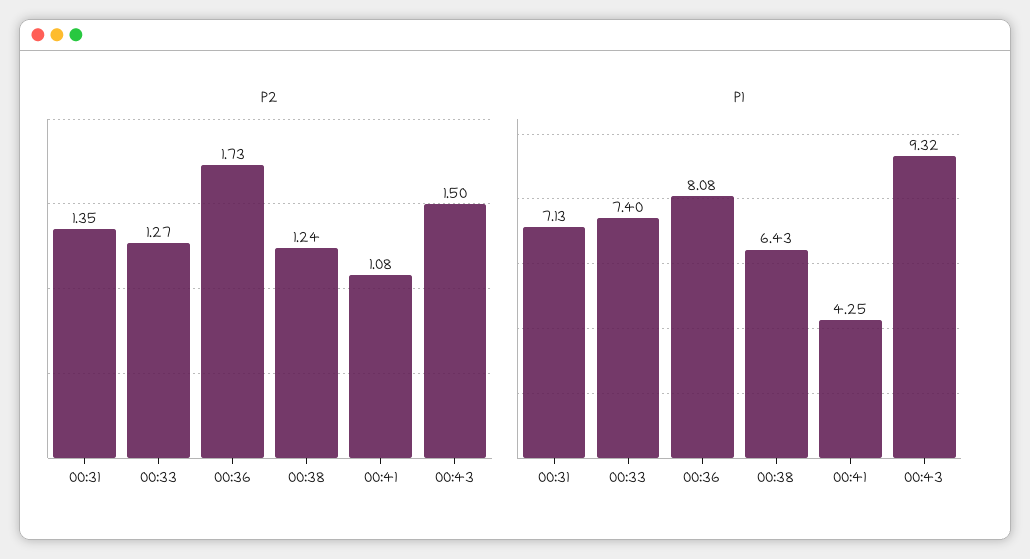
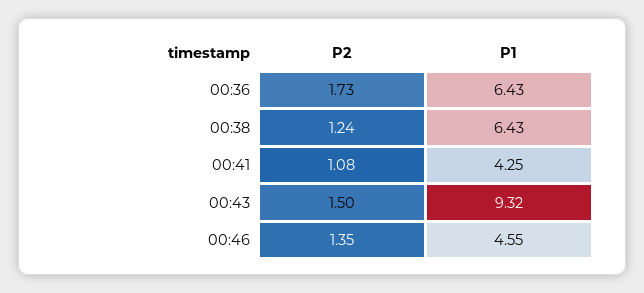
P2, 00:31: 1.35 -> none
P2, 00:33: 1.27 -> none
P1, 00:31: 7.13 -> none
P1, 00:33: 7.4 -> none
P1, 00:36: 8.08 -> 6.43
P2, 00:46: none -> 1.35
P1, 00:46: none -> 4.55

